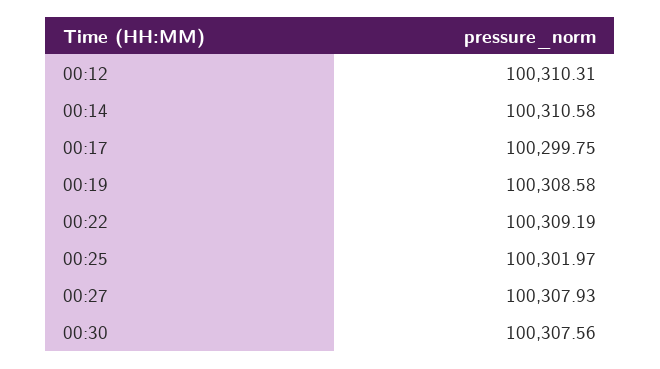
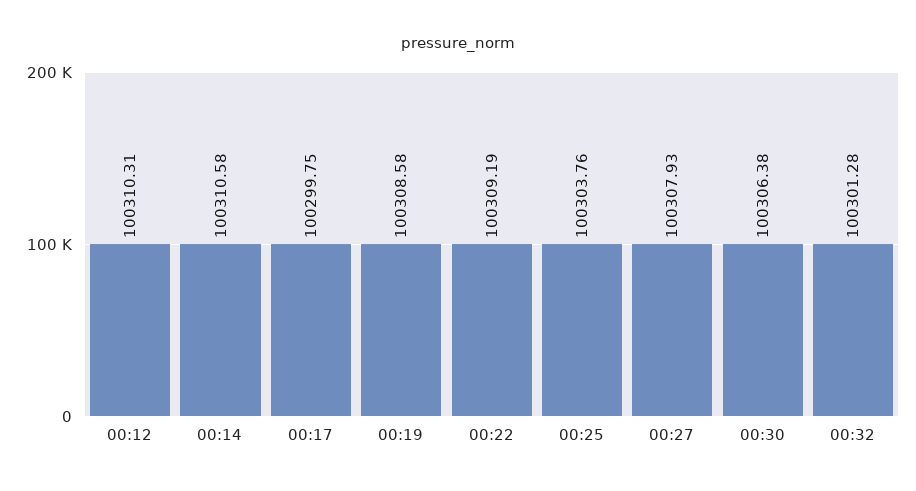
00:25: 100301.97 -> 100303.76
00:30: 100307.56 -> 100306.38
00:32: none -> 100301.28

